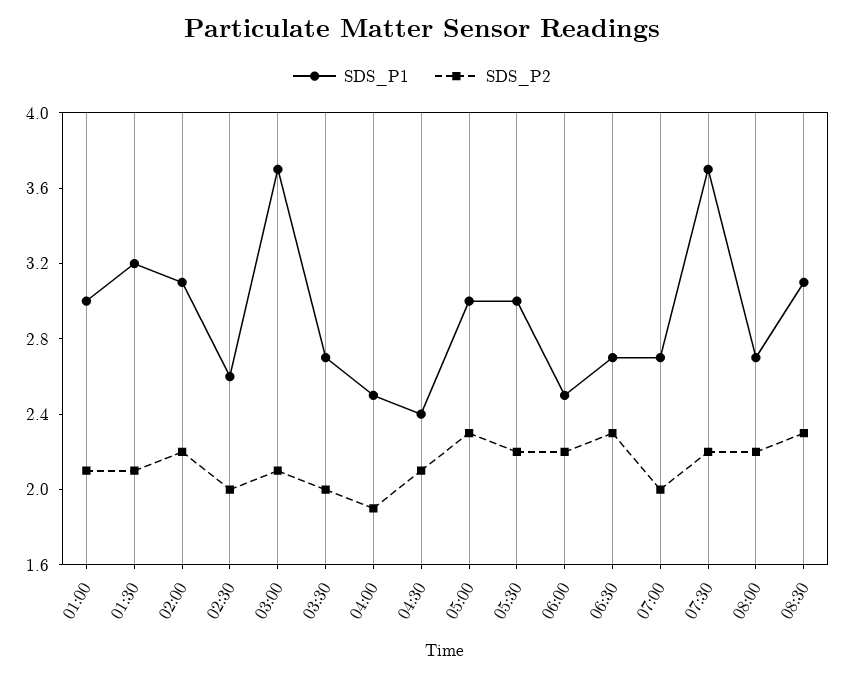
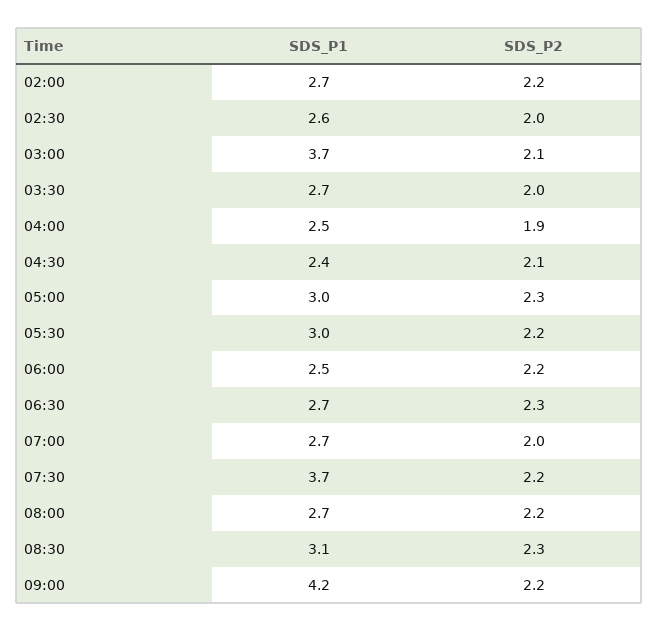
SDS_P1, 01:00: 3 -> none
SDS_P2, 01:00: 2.1 -> none
SDS_P1, 01:30: 3.2 -> none
SDS_P2, 01:30: 2.1 -> none
SDS_P1, 02:00: 3.1 -> 2.7
SDS_P1, 09:00: none -> 4.2
SDS_P2, 09:00: none -> 2.2

